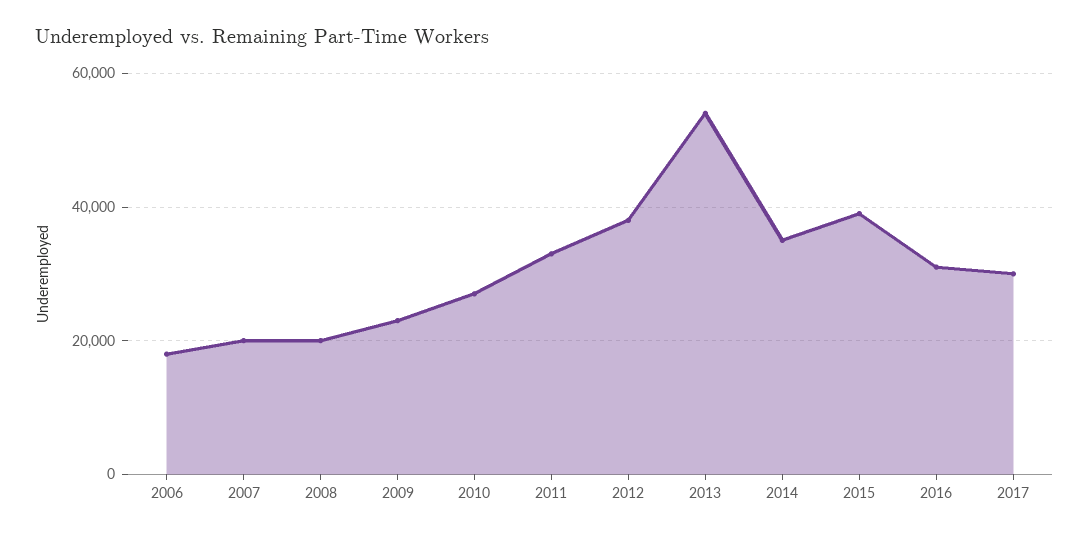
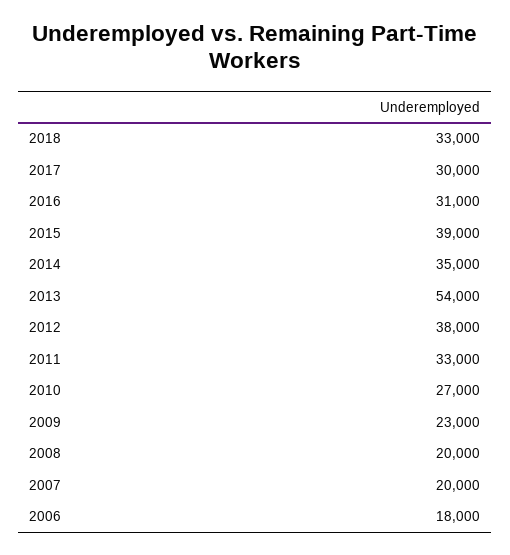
2018: none -> 33000

